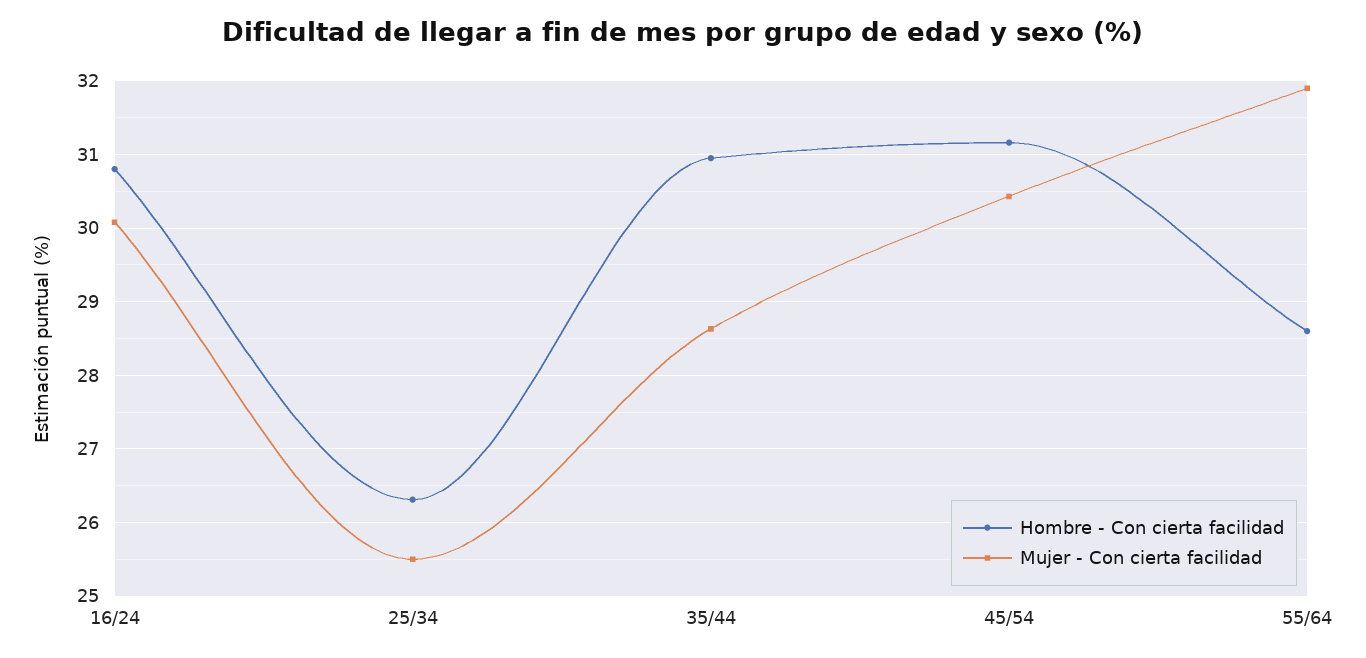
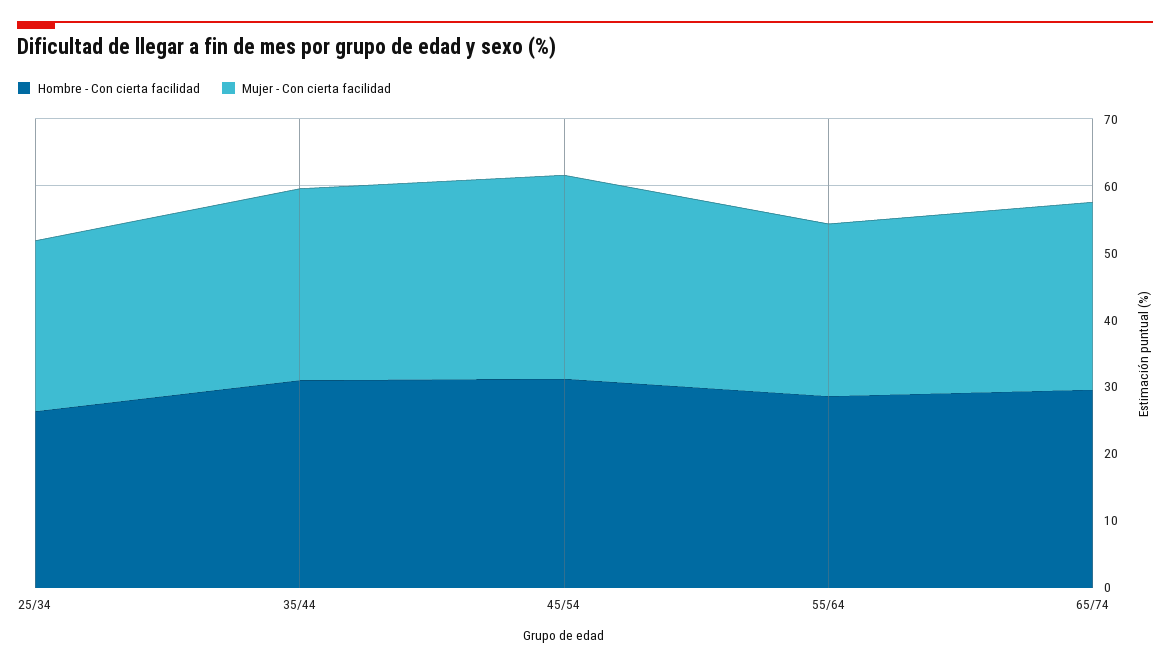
Hombre - Con cierta facilidad, 16/24: 30.8 -> none
Mujer - Con cierta facilidad, 16/24: 30.1 -> none
Mujer - Con cierta facilidad, 55/64: 31.9 -> 26
Hombre - Con cierta facilidad, 65/74: none -> 30
Mujer - Con cierta facilidad, 65/74: none -> 28

